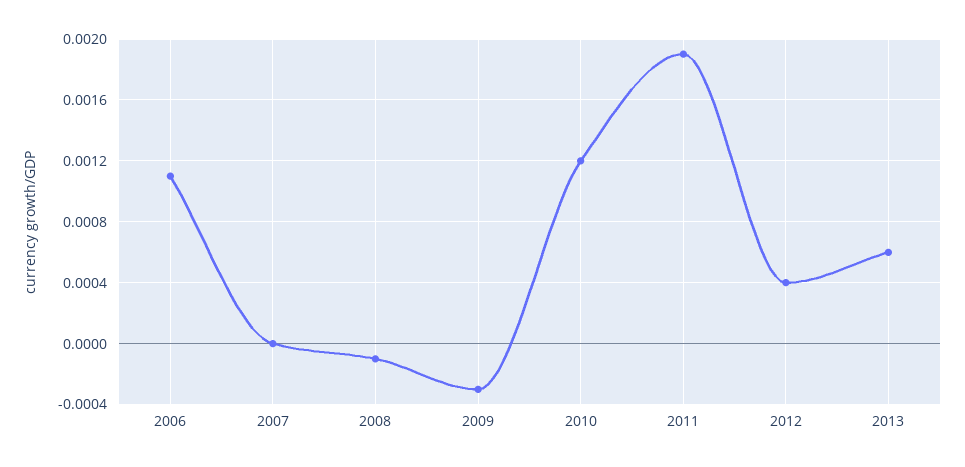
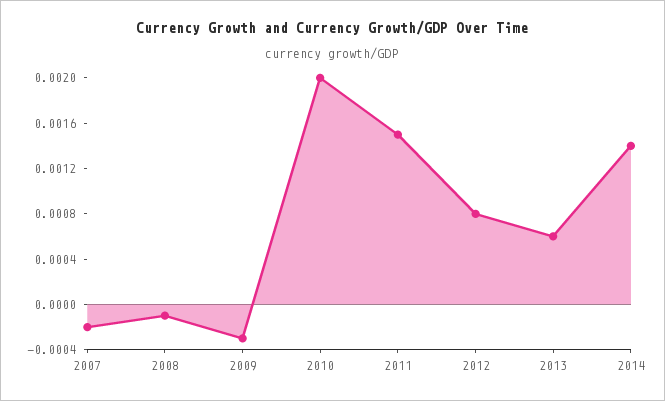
2006: 0.0011 -> none
2007: 0 -> -0.0002
2010: 0.0012 -> 0.002
2011: 0.0019 -> 0.0015
2012: 0.0004 -> 0.0008
2014: none -> 0.0014

